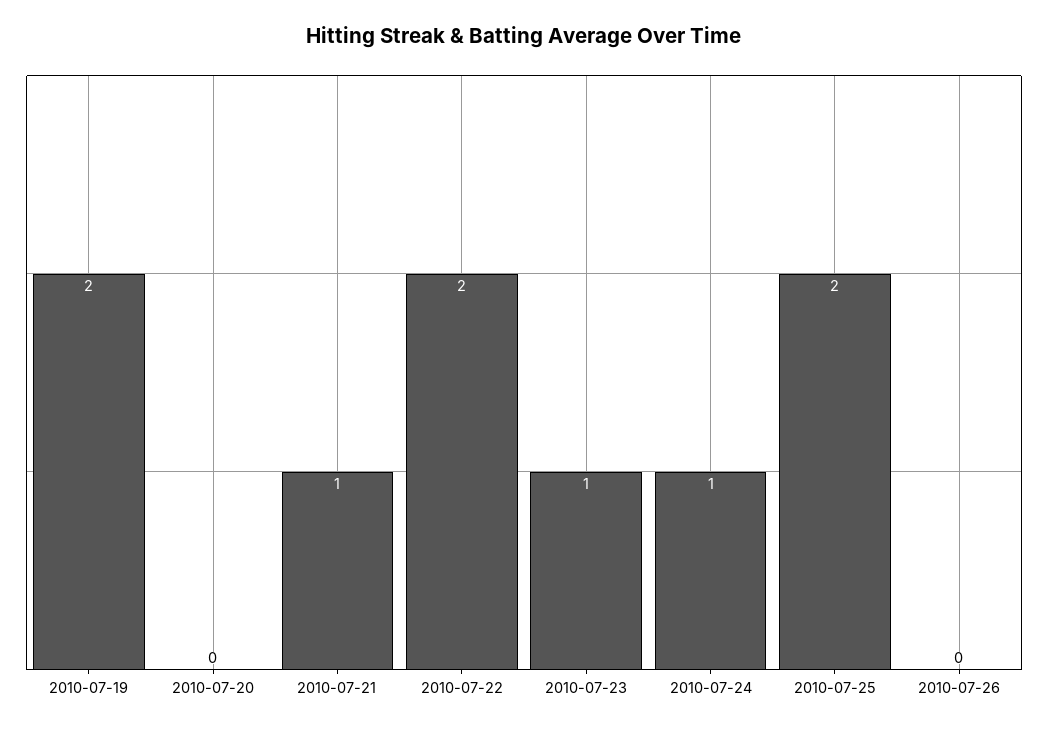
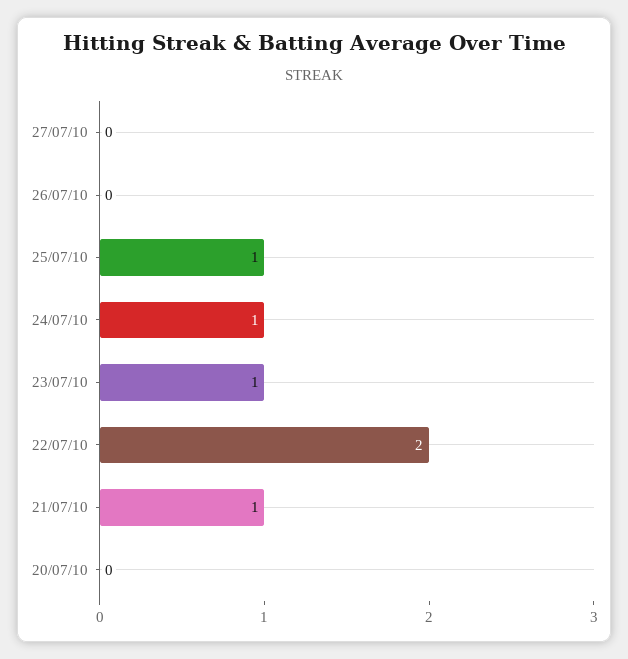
2010-07-19: 2 -> none
2010-07-25: 2 -> 1
27/07/10: none -> 0

